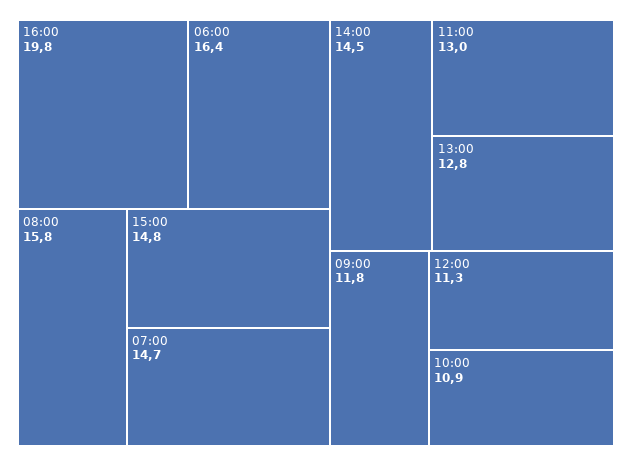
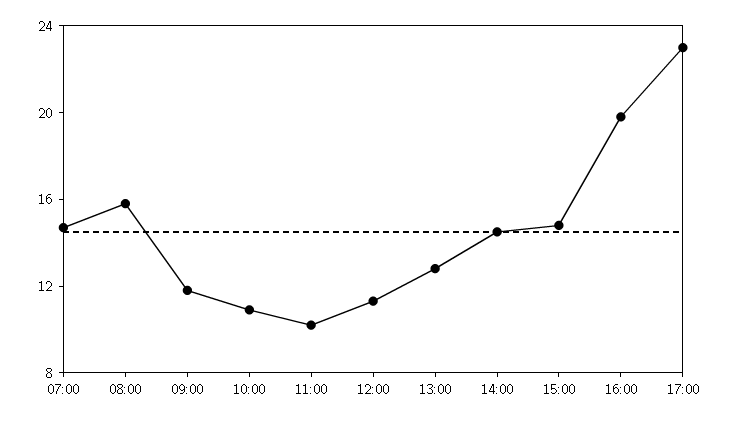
06:00: 16.4 -> none
11:00: 13 -> 10
17:00: none -> 23

